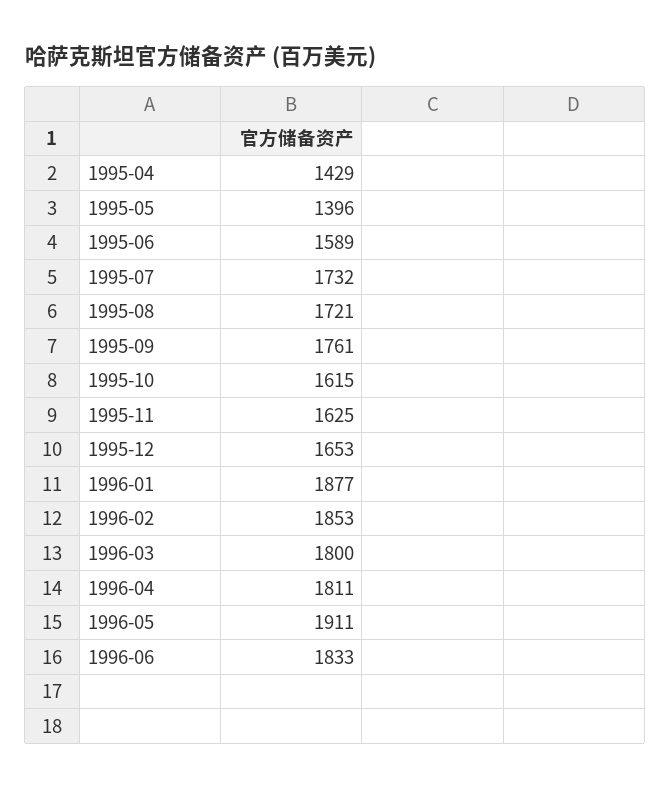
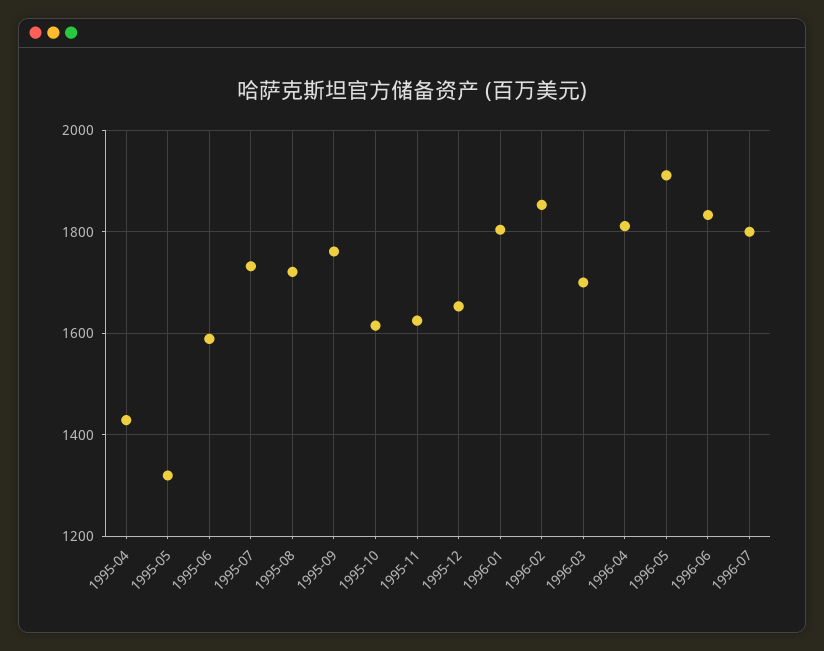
1995-05: 1396 -> 1320
1996-01: 1877 -> 1800
1996-03: 1800 -> 1700
1996-07: none -> 1800

